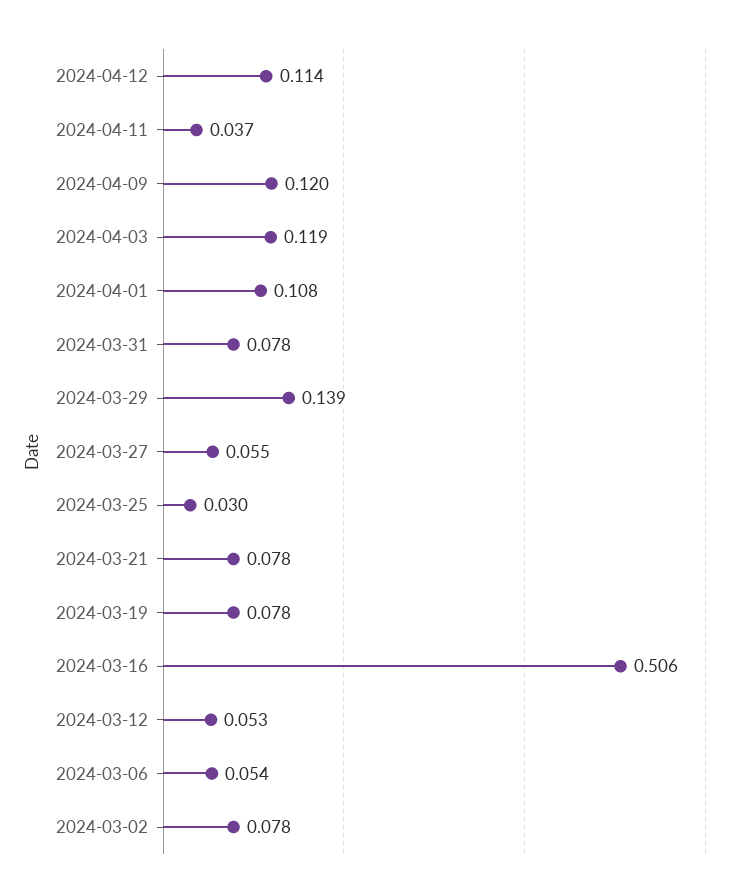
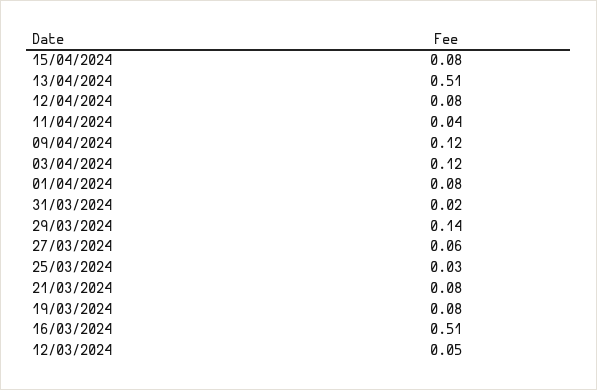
2024-04-12: 0.114 -> 0.08
2024-04-01: 0.108 -> 0.08
2024-03-31: 0.078 -> 0.02
2024-03-06: 0.054 -> none
2024-03-02: 0.078 -> none
15/04/2024: none -> 0.08
13/04/2024: none -> 0.51

